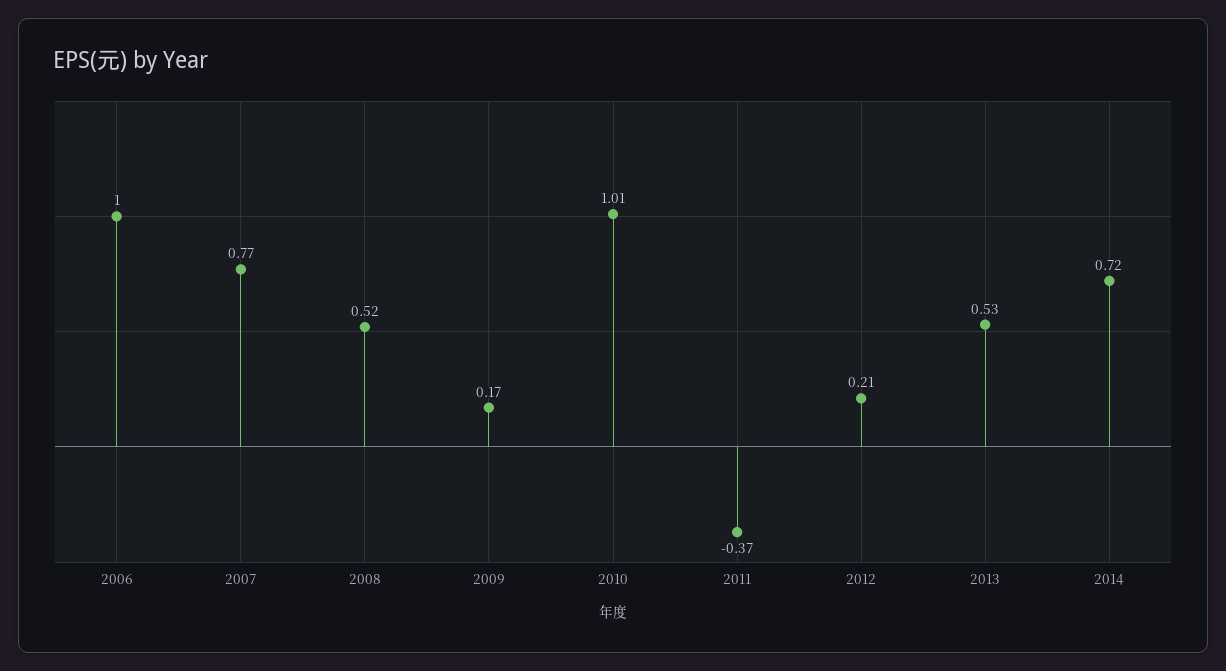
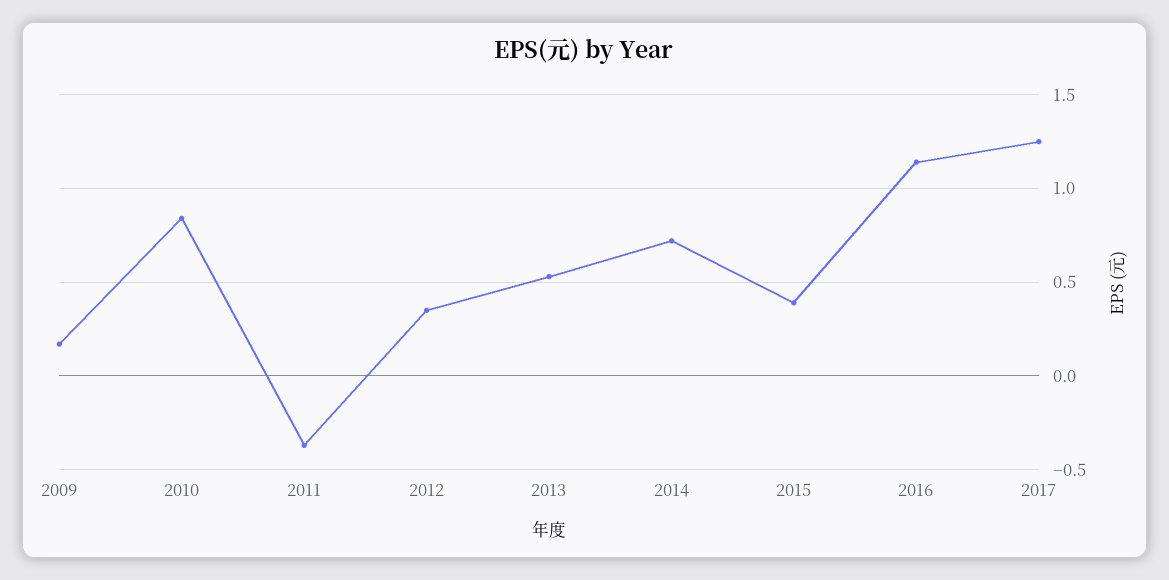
2006: 1 -> none
2007: 0.77 -> none
2008: 0.52 -> none
2010: 1.01 -> 0.85
2012: 0.21 -> 0.35
2015: none -> 0.4
2016: none -> 1.15
2017: none -> 1.25

